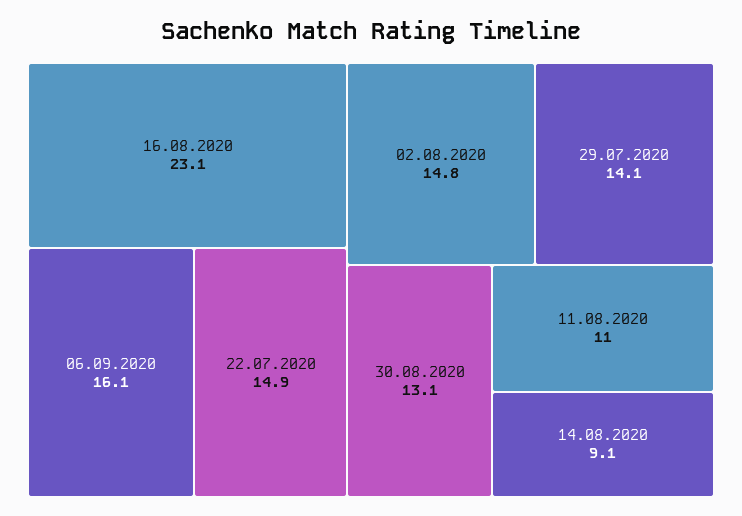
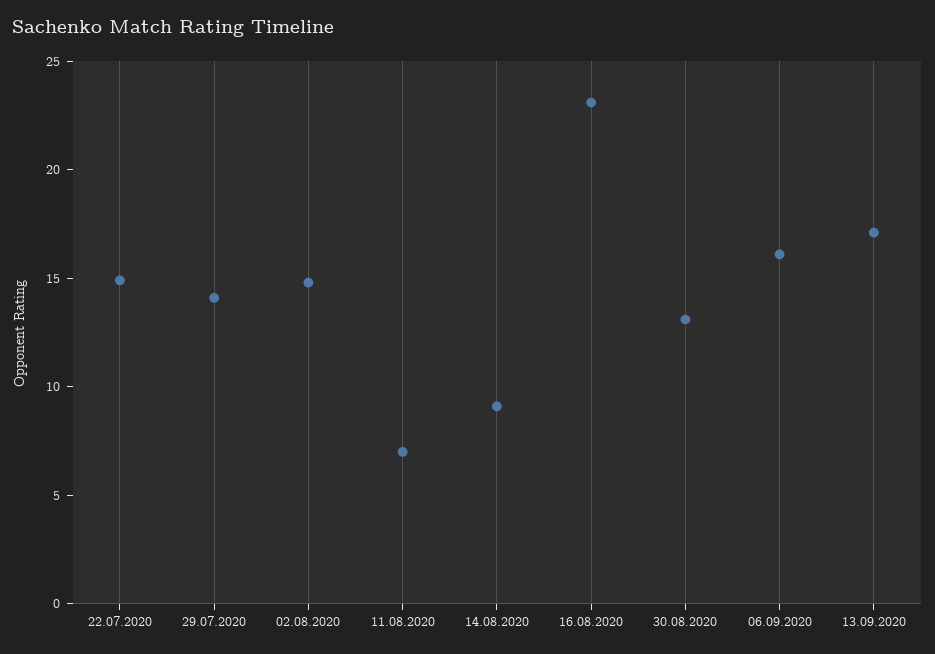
11.08.2020: 11 -> 7
13.09.2020: none -> 17

